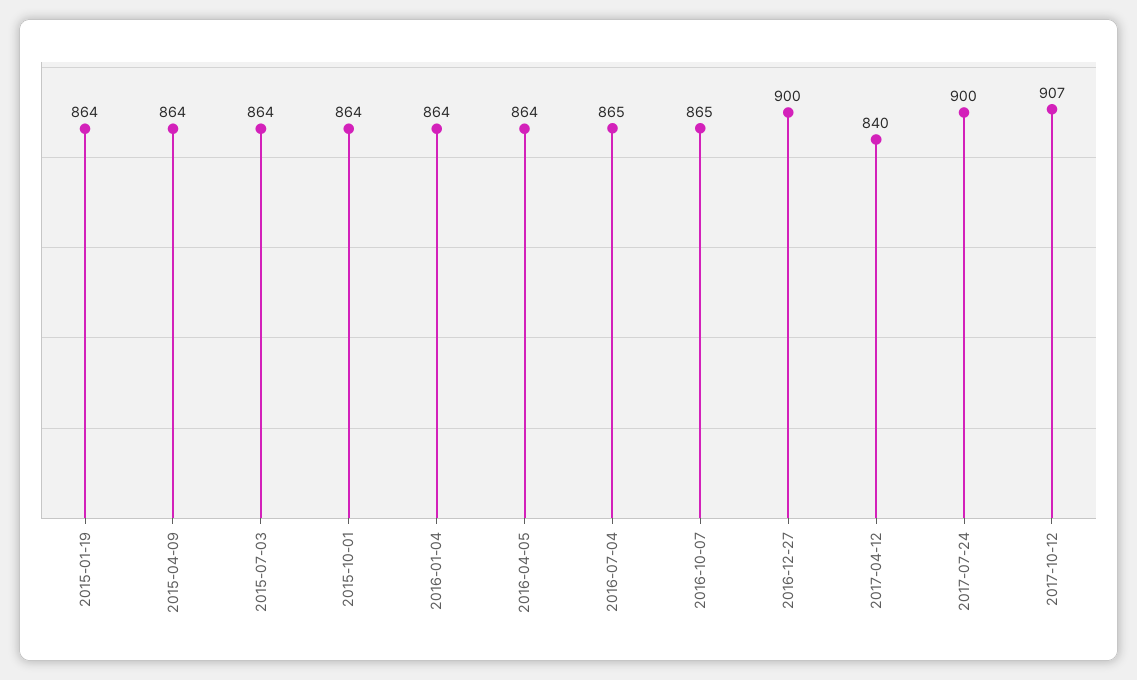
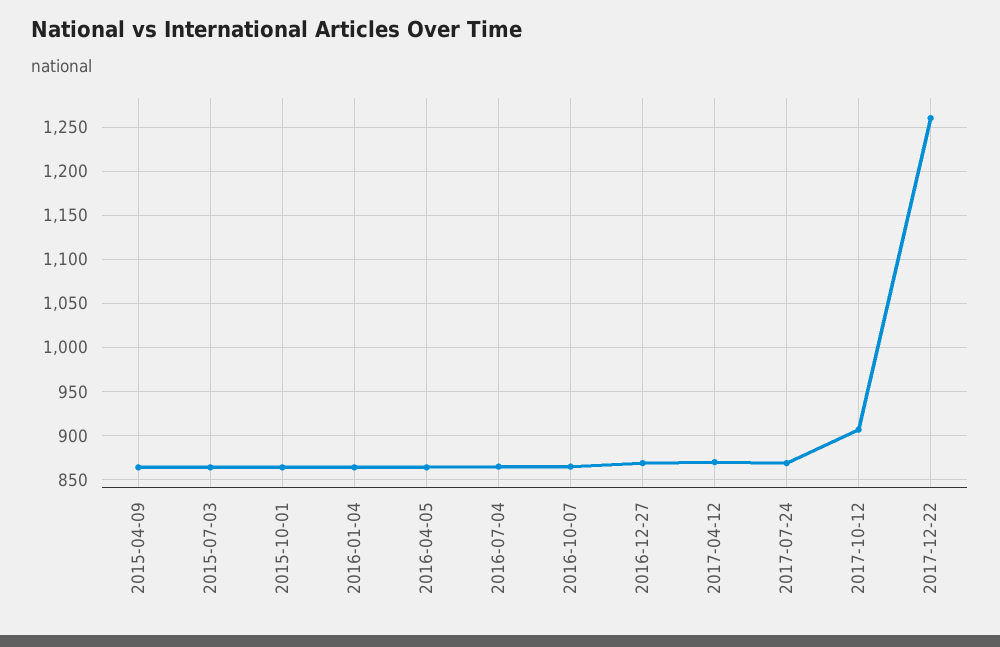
2015-01-19: 864 -> none
2016-12-27: 900 -> 870
2017-04-12: 840 -> 870
2017-07-24: 900 -> 870
2017-12-22: none -> 1260

